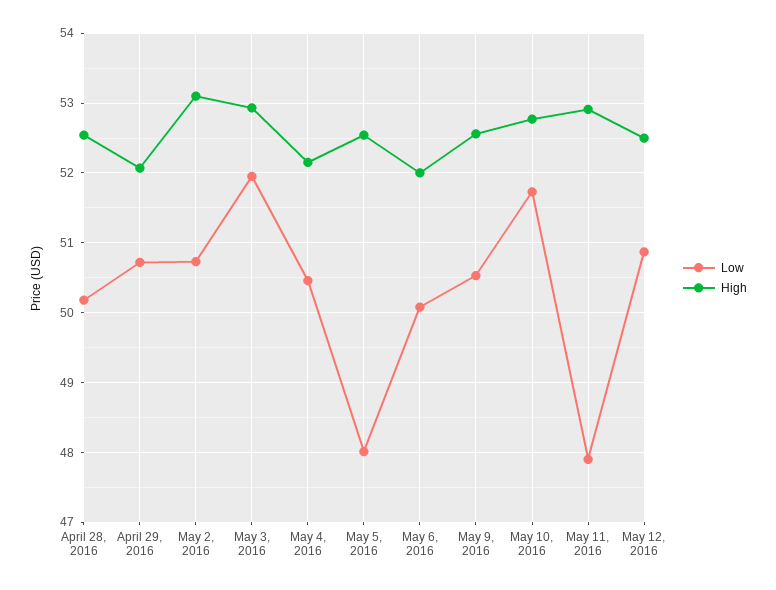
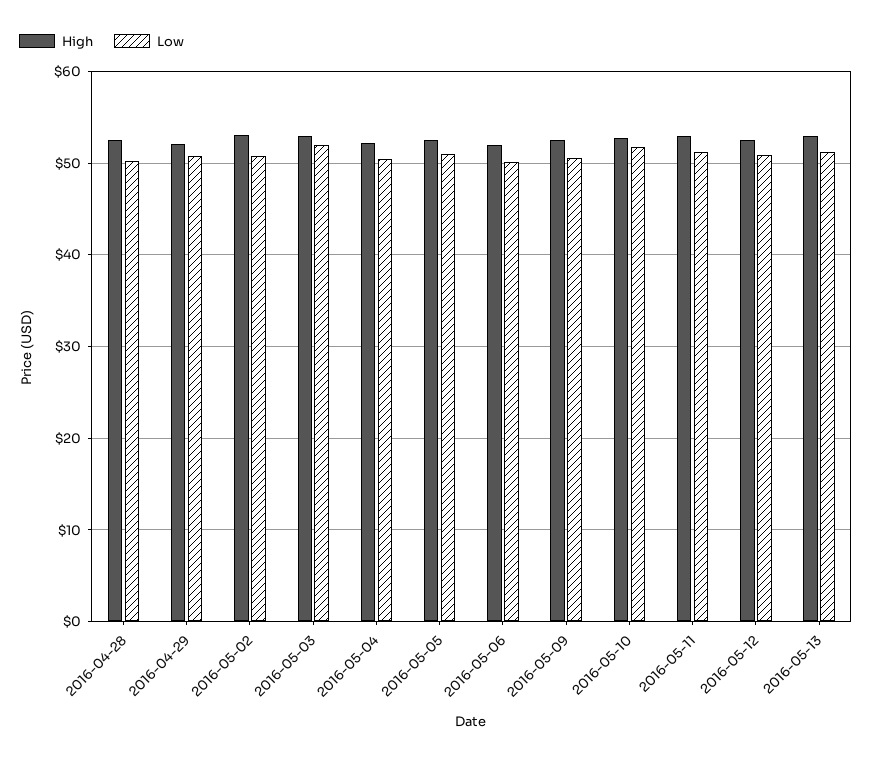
Low, May 5, 2016: 48 -> 51
Low, May 11, 2016: 47.9 -> 51
High, 2016-05-13: none -> 53
Low, 2016-05-13: none -> 51

